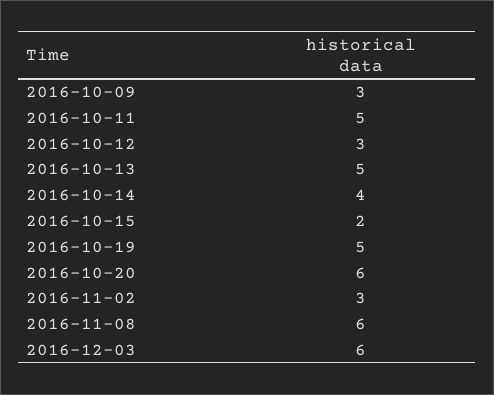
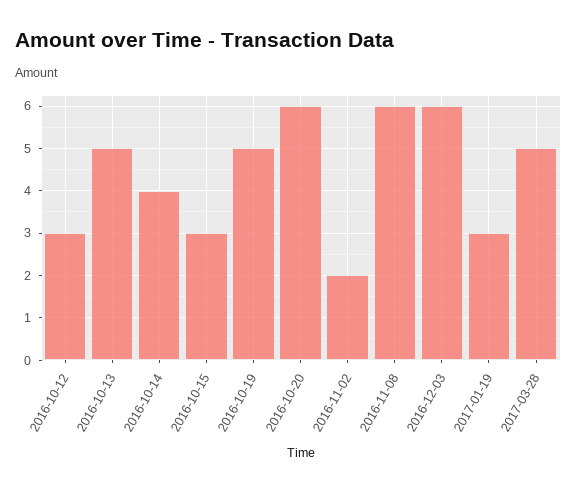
2016-10-09: 3 -> none
2016-10-11: 5 -> none
2016-10-15: 2 -> 3
2016-11-02: 3 -> 2
2017-01-19: none -> 3
2017-03-28: none -> 5

